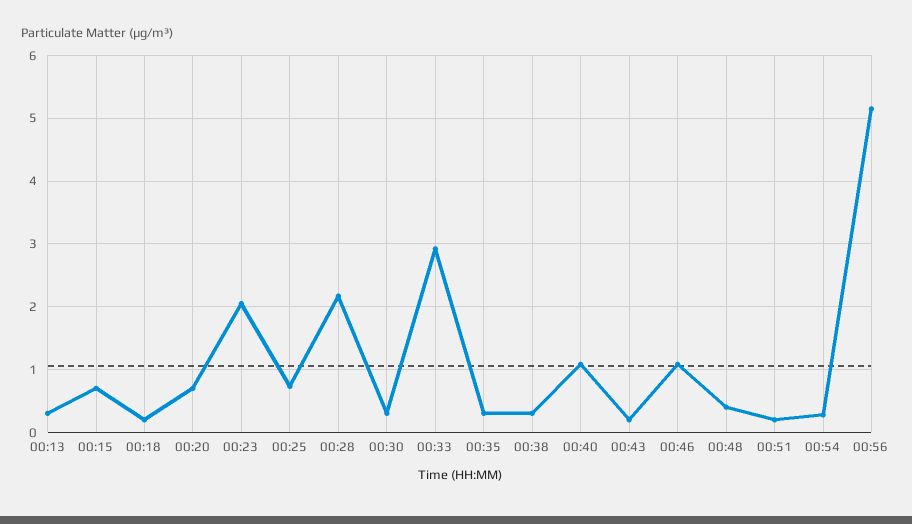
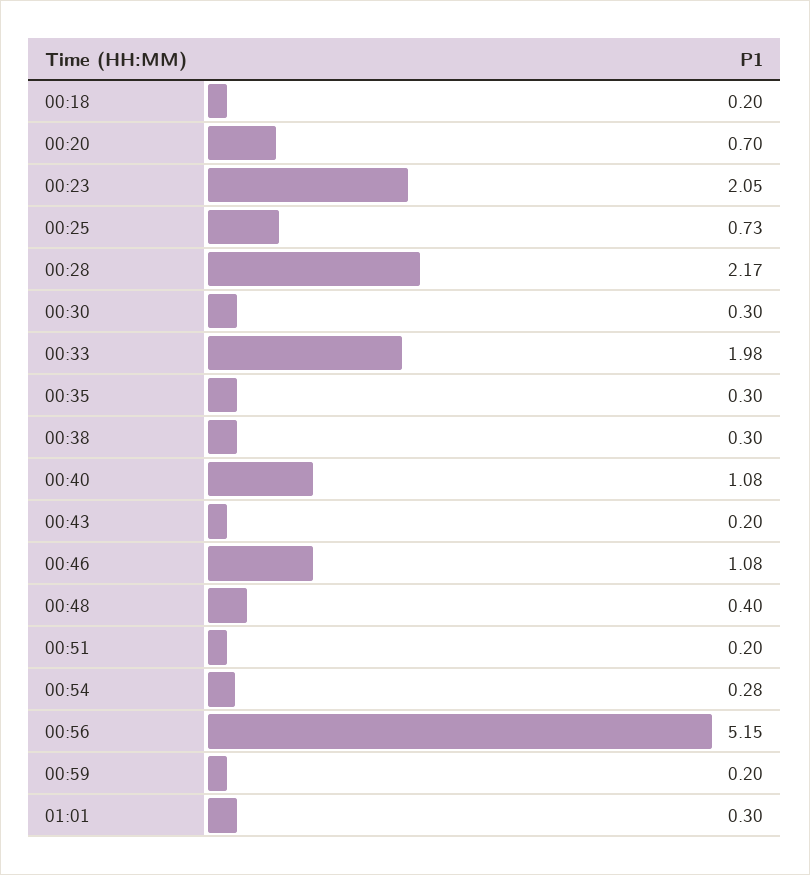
00:13: 0.3 -> none
00:15: 0.7 -> none
00:33: 2.9 -> 1.98
00:59: none -> 0.2
01:01: none -> 0.3

